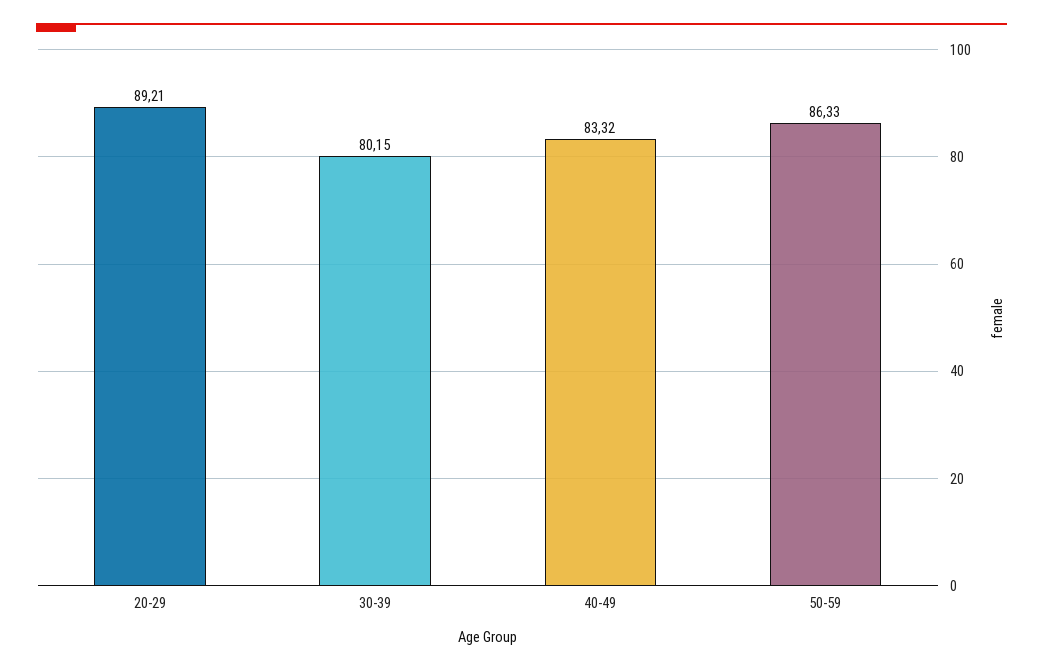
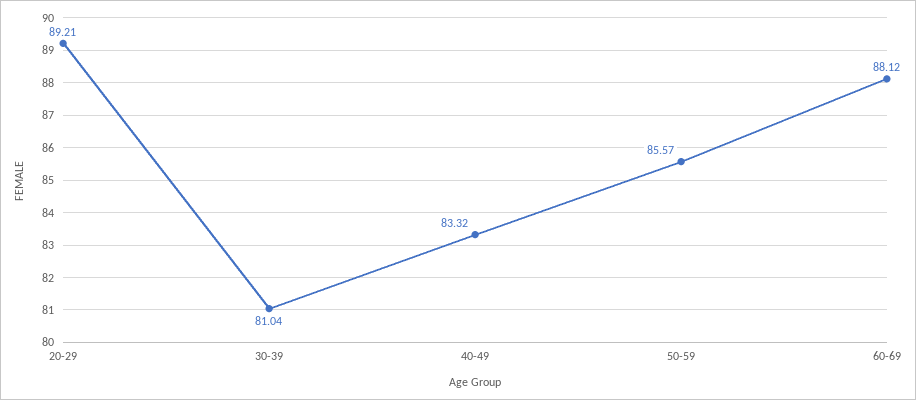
30-39: 80.15 -> 81.04
50-59: 86.33 -> 85.57
60-69: none -> 88.12

